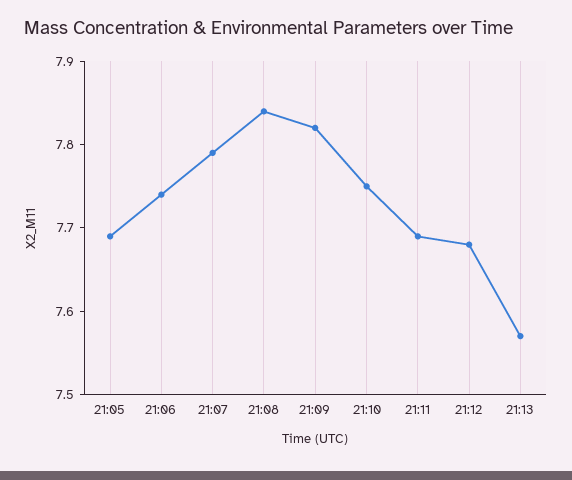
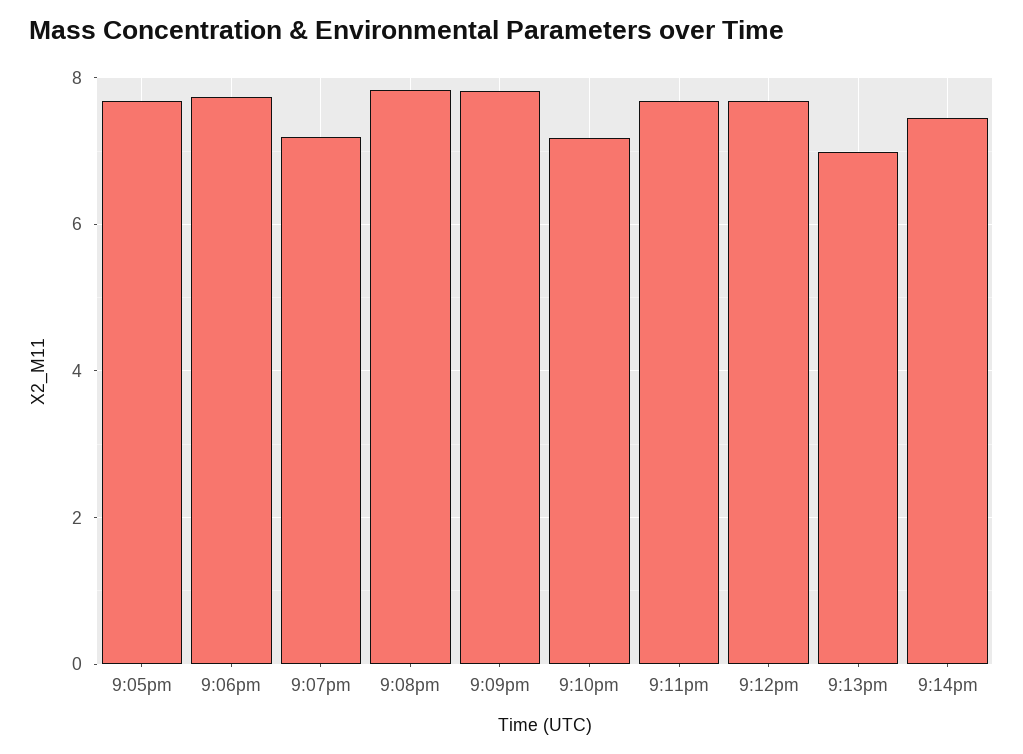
21:07: 7.79 -> 7.2
21:10: 7.75 -> 7.2
21:13: 7.57 -> 7
9:14pm: none -> 7.4

